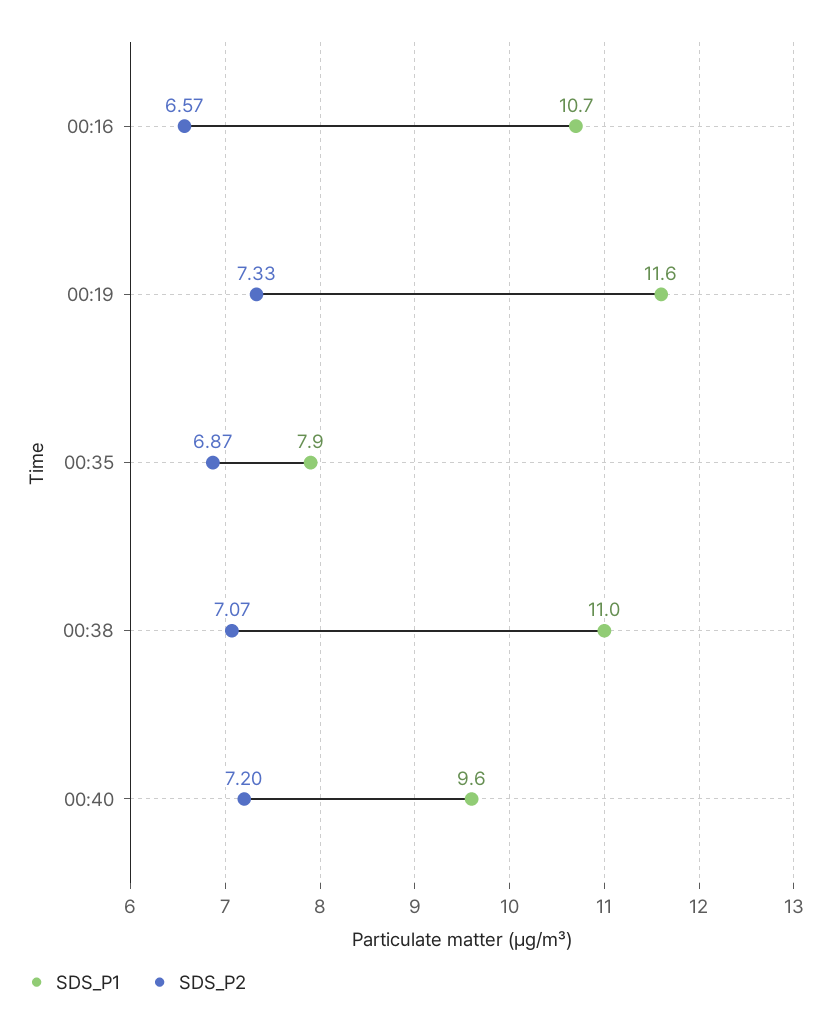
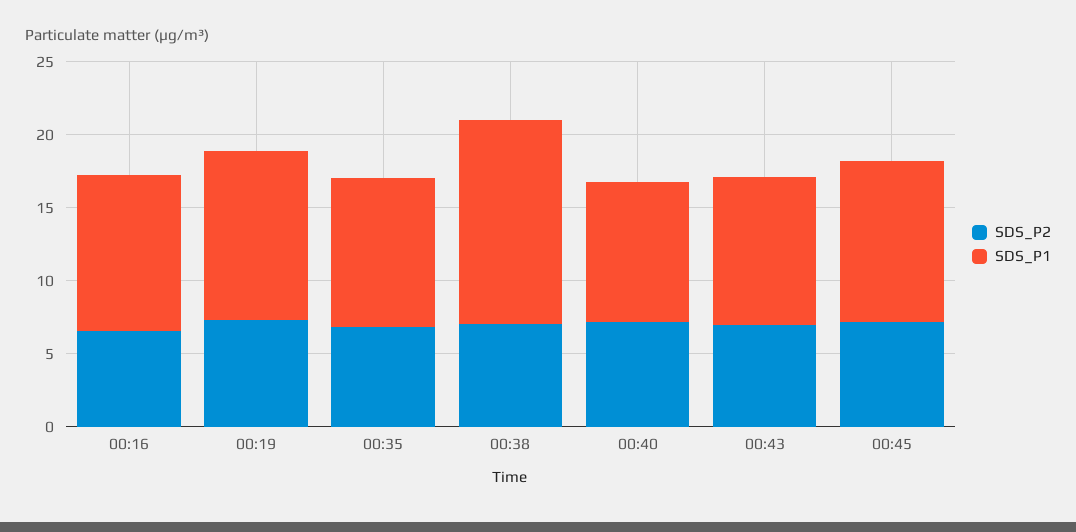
SDS_P1, 00:35: 7.9 -> 10
SDS_P1, 00:38: 11 -> 14
SDS_P2, 00:43: none -> 7
SDS_P1, 00:43: none -> 10
SDS_P2, 00:45: none -> 7
SDS_P1, 00:45: none -> 11

